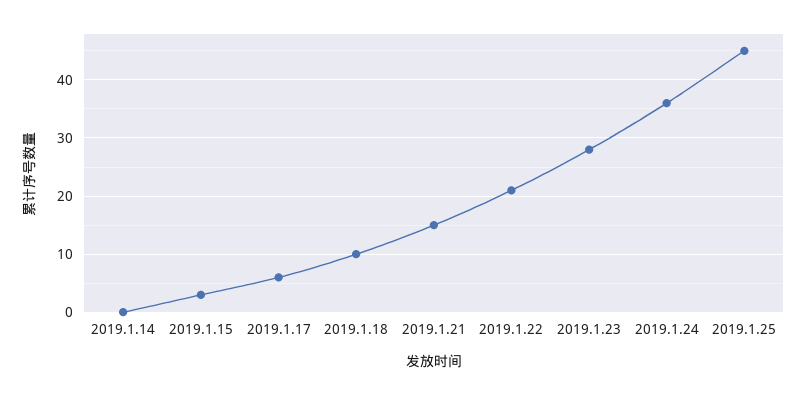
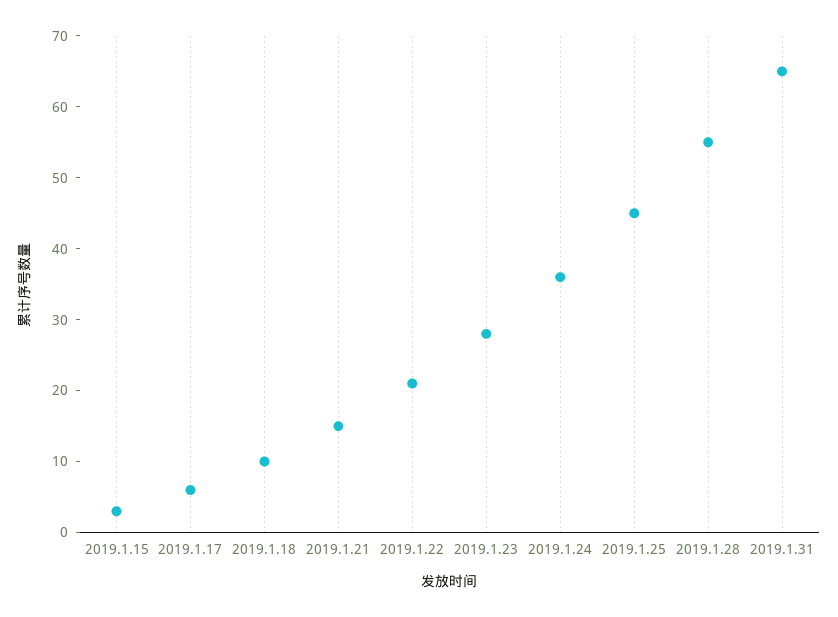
2019.1.14: 0 -> none
2019.1.28: none -> 55
2019.1.31: none -> 65

